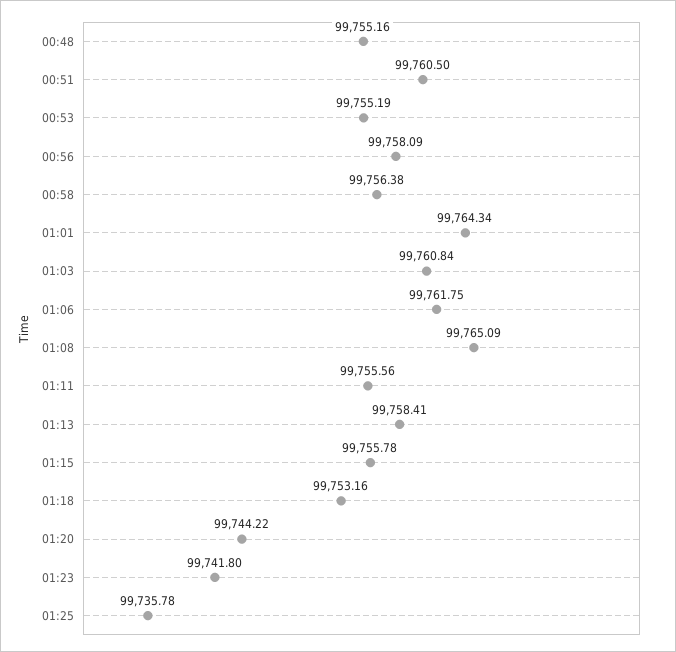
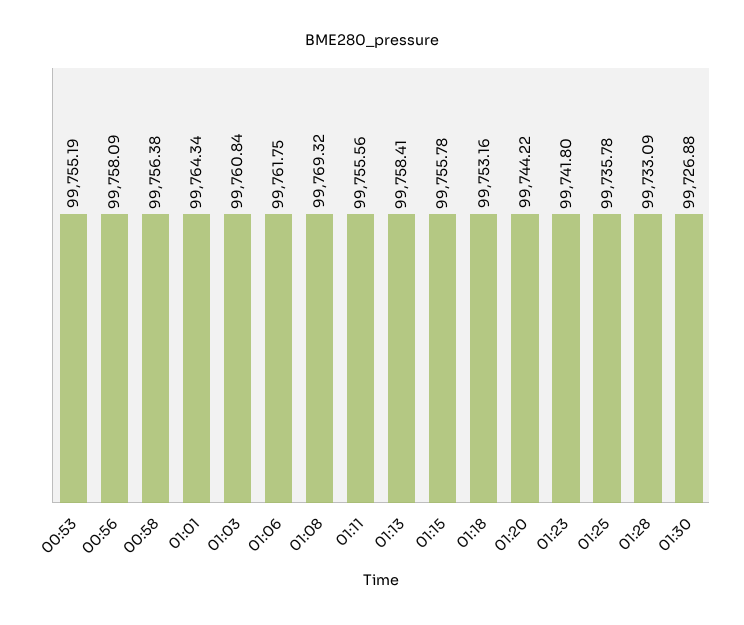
00:48: 99755.16 -> none
00:51: 99760.5 -> none
01:08: 99765.09 -> 99769.32
01:28: none -> 99733.09
01:30: none -> 99726.88

